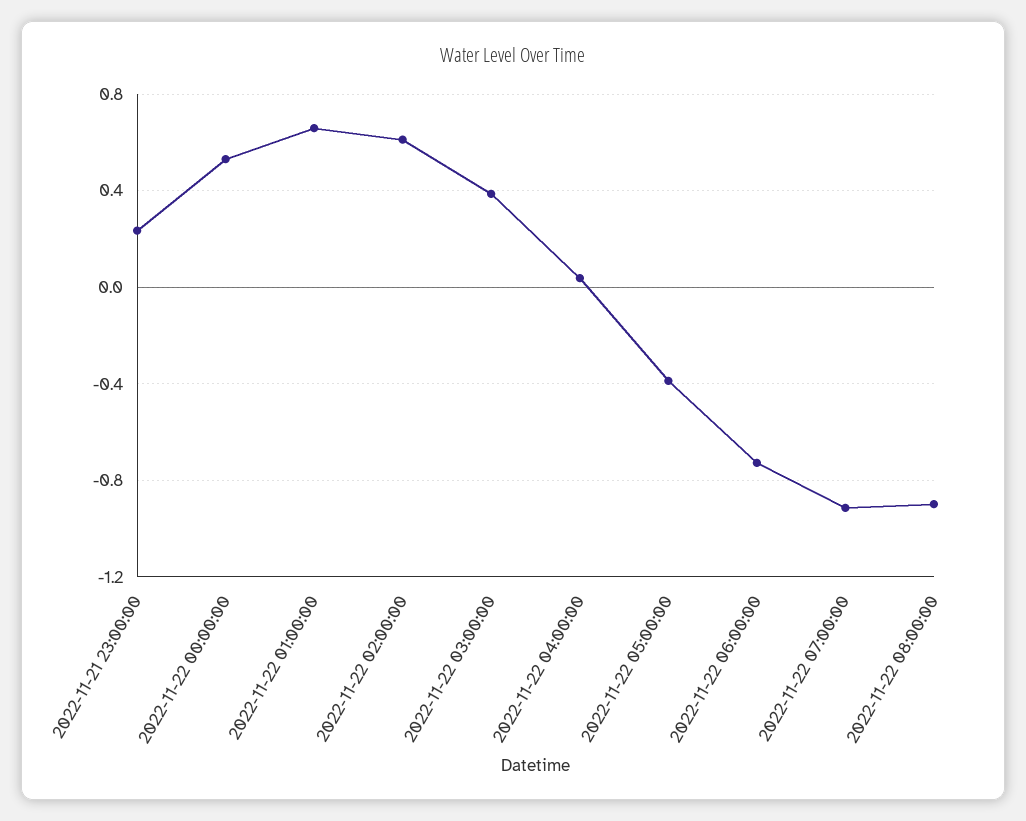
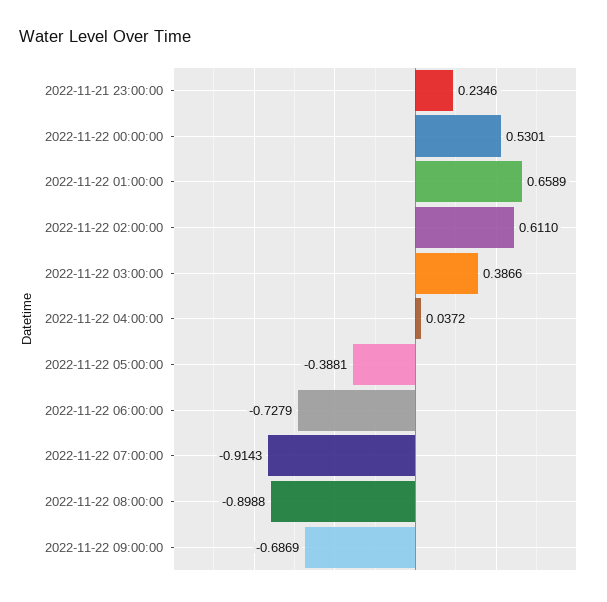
2022-11-22 09:00:00: none -> -0.6869

